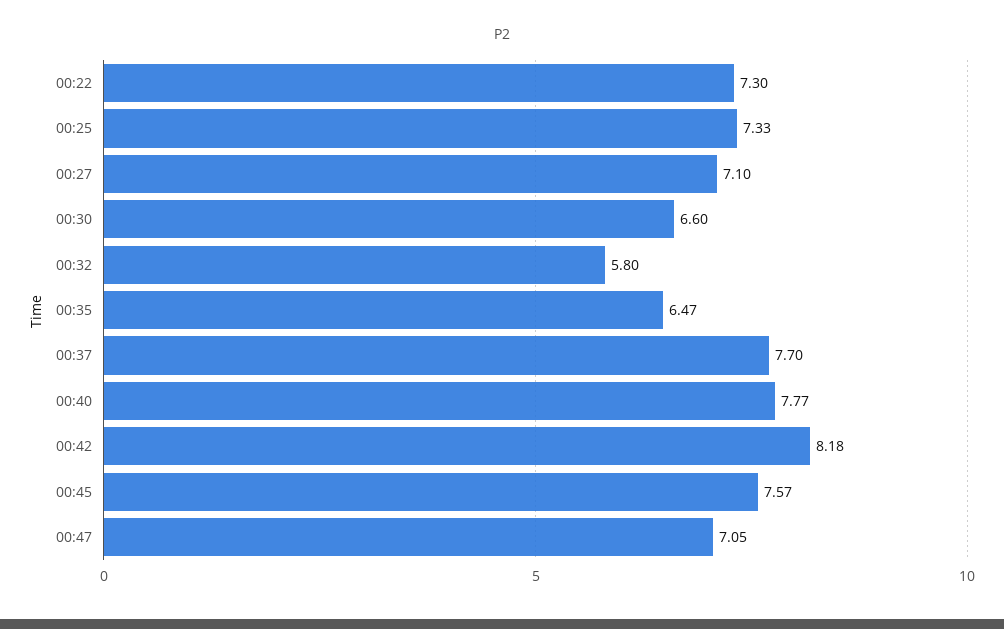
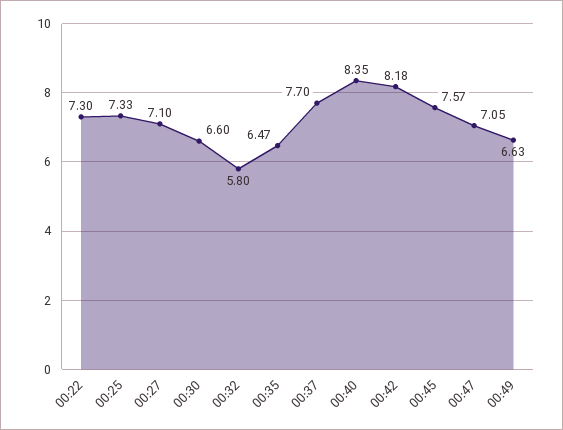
00:40: 7.77 -> 8.35
00:49: none -> 6.63

